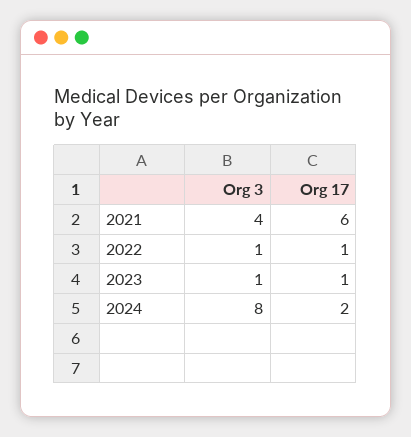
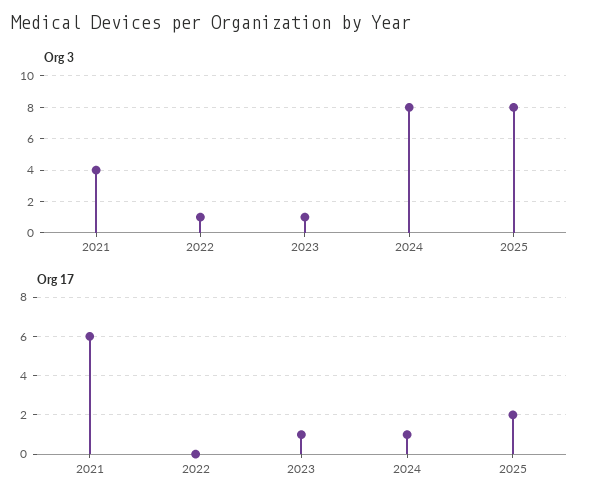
Org 17, 2022: 1 -> 0
Org 17, 2024: 2 -> 1
Org 3, 2025: none -> 8
Org 17, 2025: none -> 2

